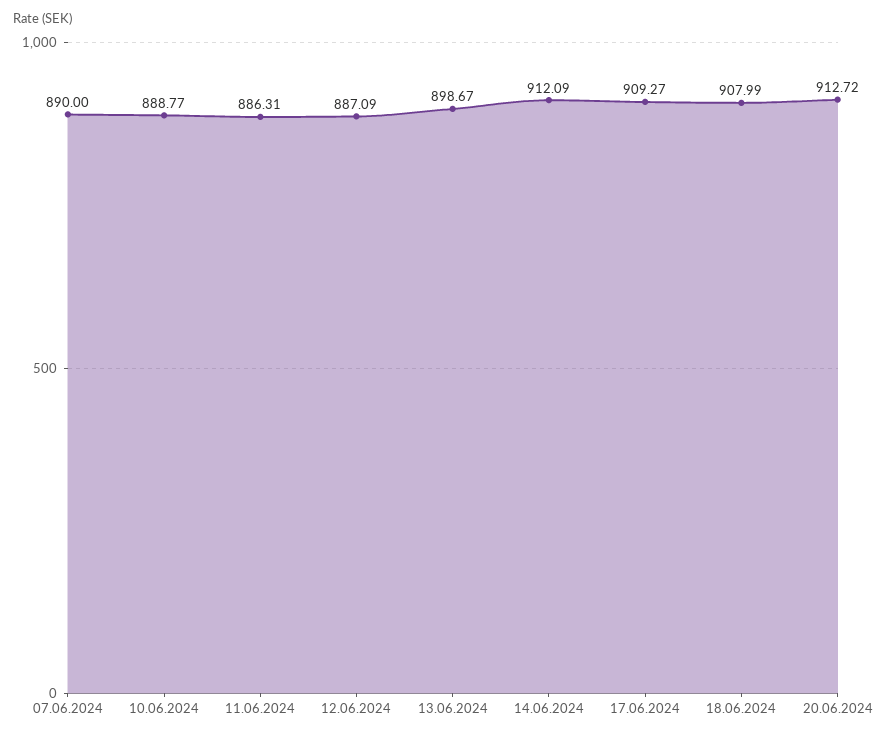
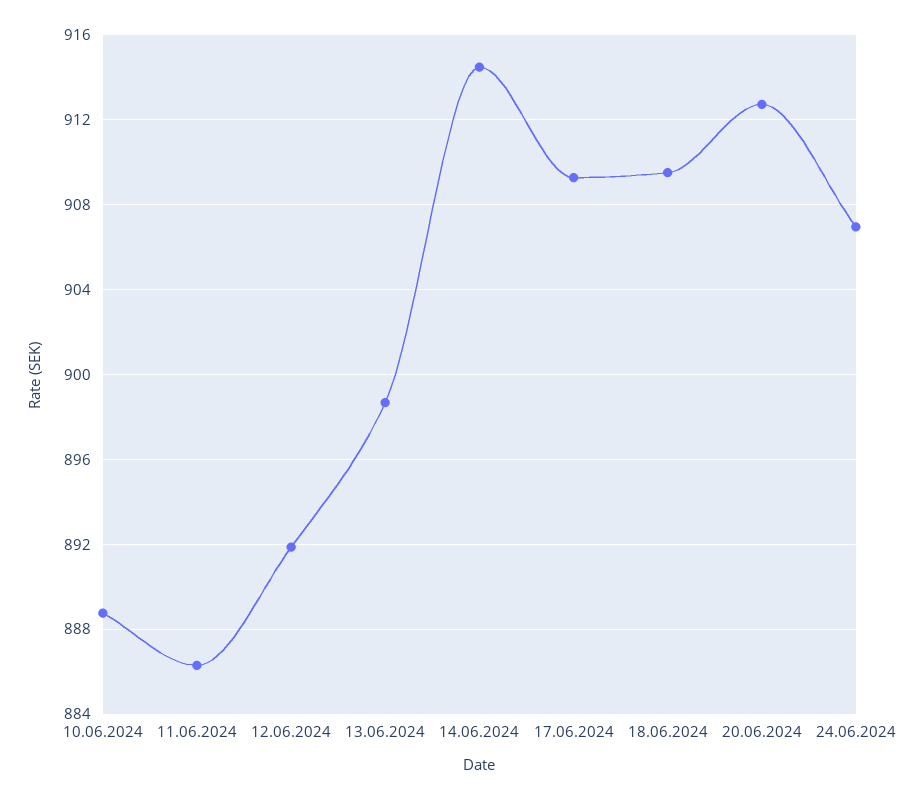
07.06.2024: 890 -> none
12.06.2024: 887.09 -> 892
14.06.2024: 912.09 -> 914.5
18.06.2024: 907.99 -> 909.5
24.06.2024: none -> 907

